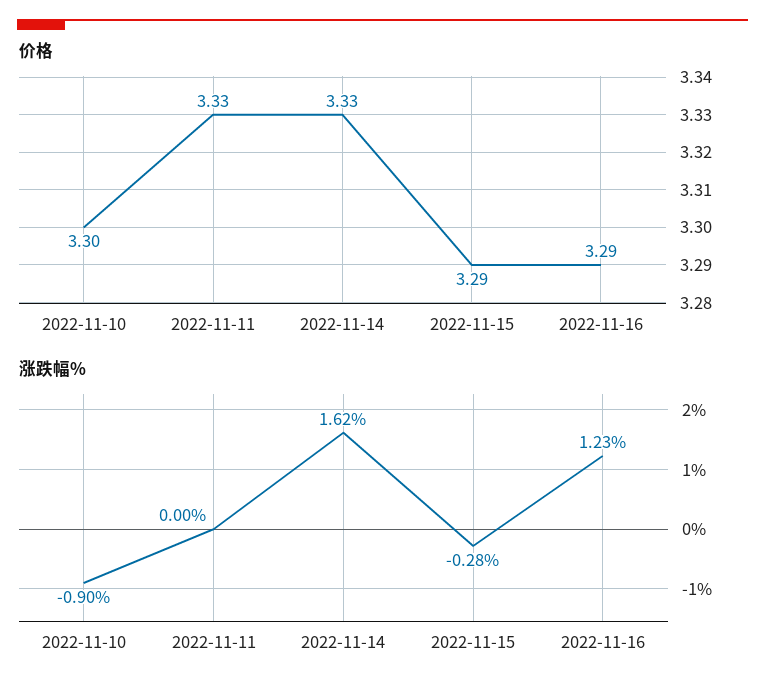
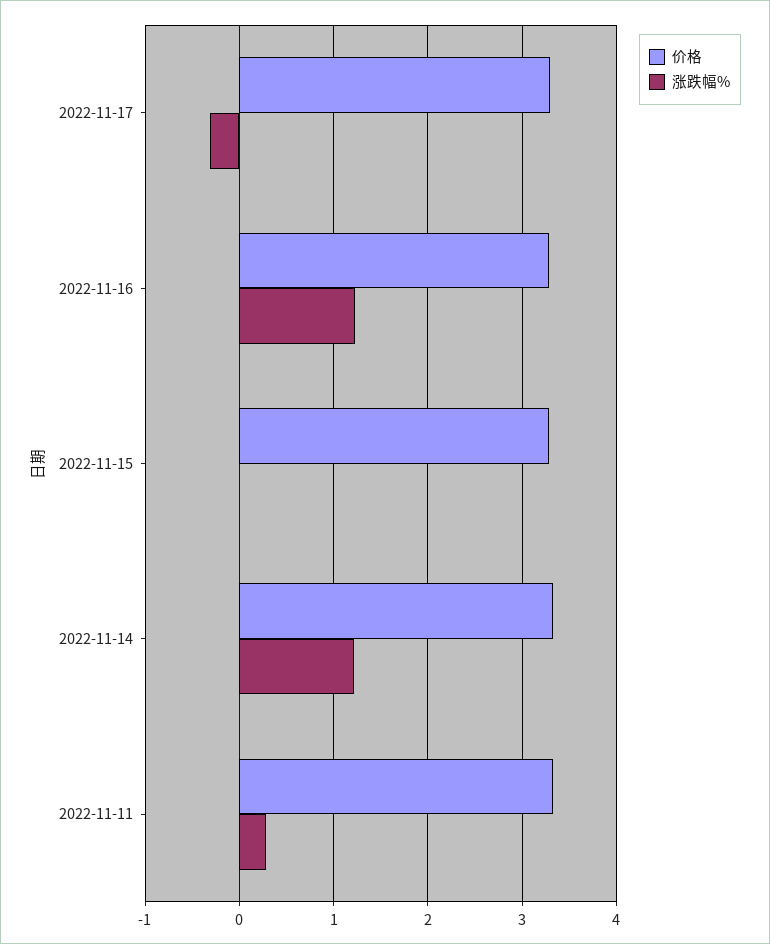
价格, 2022-11-10: 3.3 -> none
涨跌幅%, 2022-11-10: -0.9 -> none
涨跌幅%, 2022-11-11: 0 -> 0.3
涨跌幅%, 2022-11-14: 1.62 -> 1.2
涨跌幅%, 2022-11-15: -0.28 -> 0
价格, 2022-11-17: none -> 3.3
涨跌幅%, 2022-11-17: none -> -0.3

